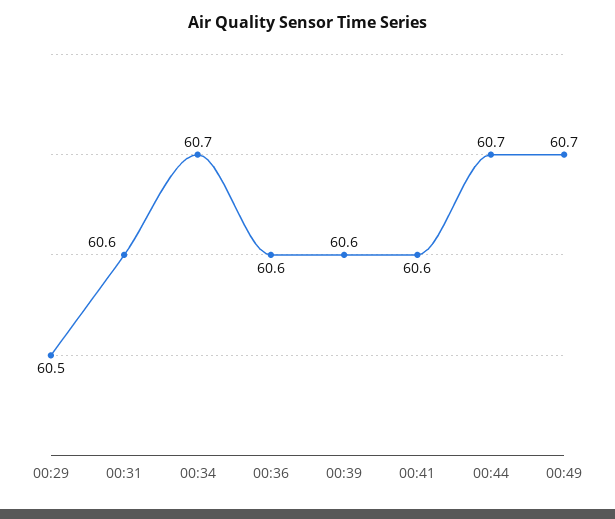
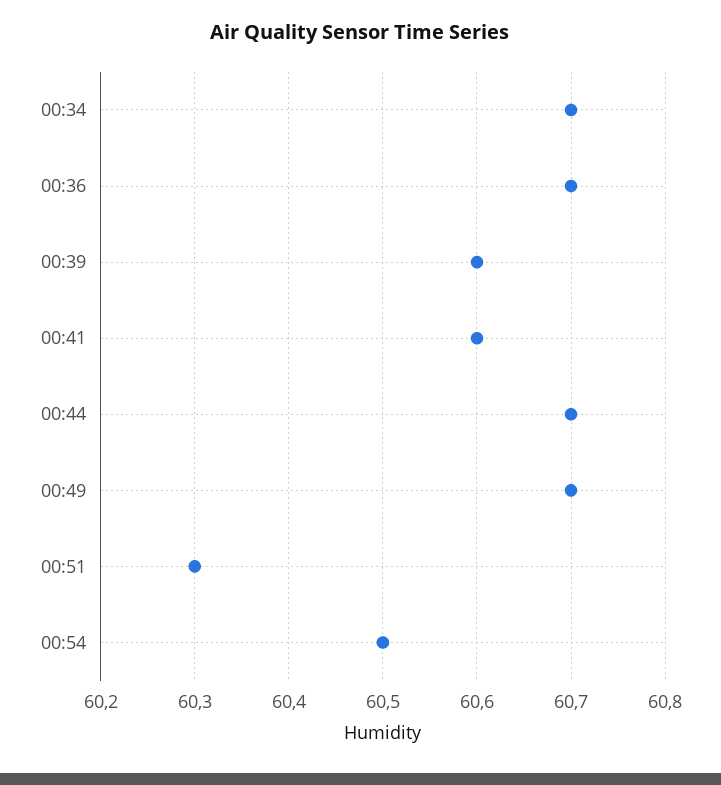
00:29: 60.5 -> none
00:31: 60.6 -> none
00:36: 60.6 -> 60.7
00:51: none -> 60.3
00:54: none -> 60.5

